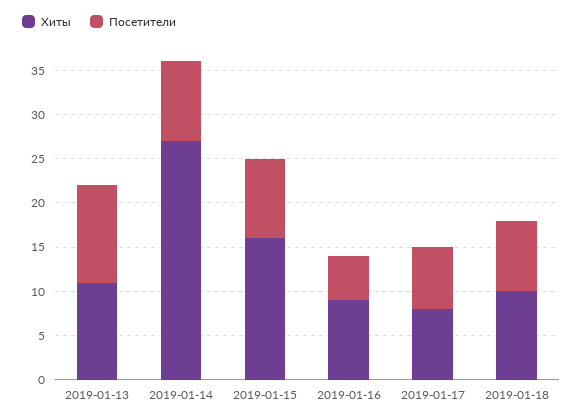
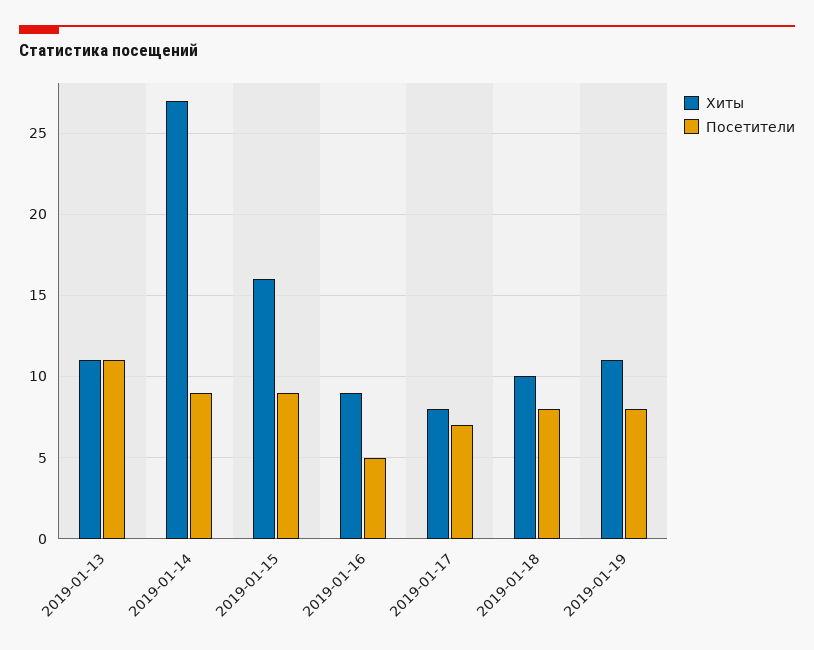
Хиты, 2019-01-19: none -> 11
Посетители, 2019-01-19: none -> 8

